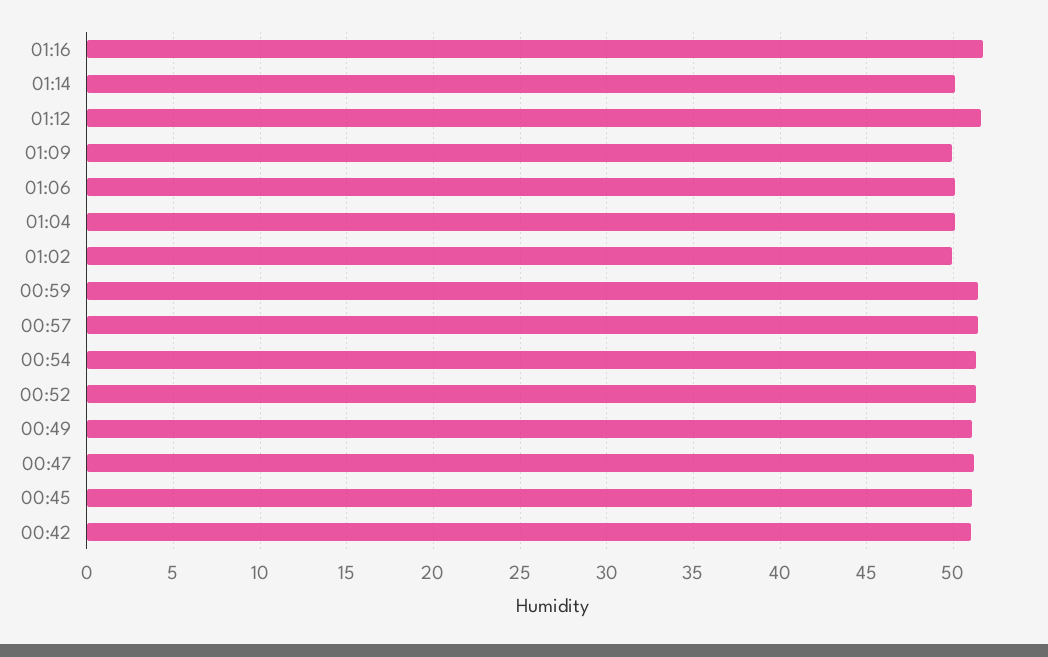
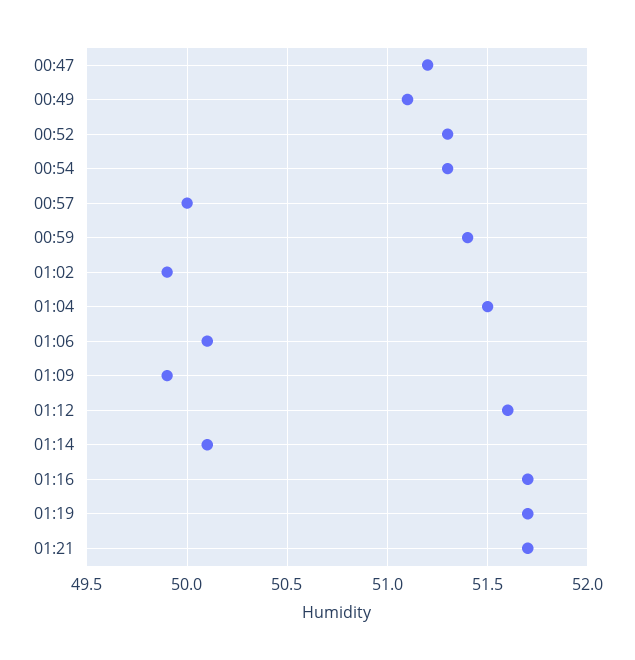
01:04: 50 -> 51.5
00:57: 51.5 -> 50
00:45: 51 -> none
00:42: 51 -> none
01:19: none -> 51.7
01:21: none -> 51.7

